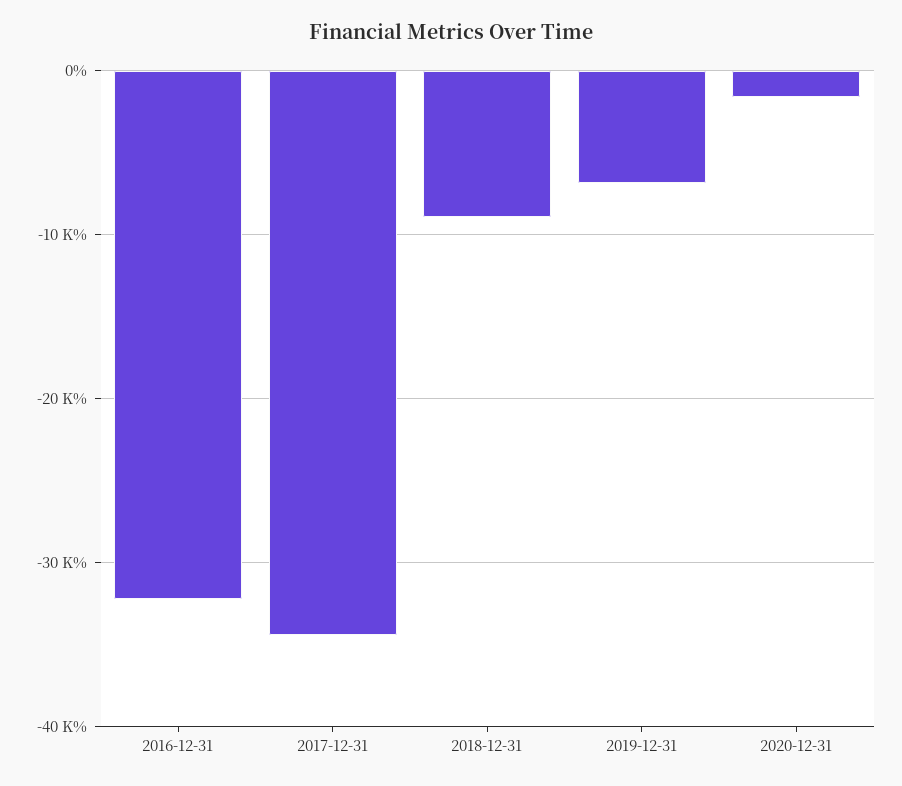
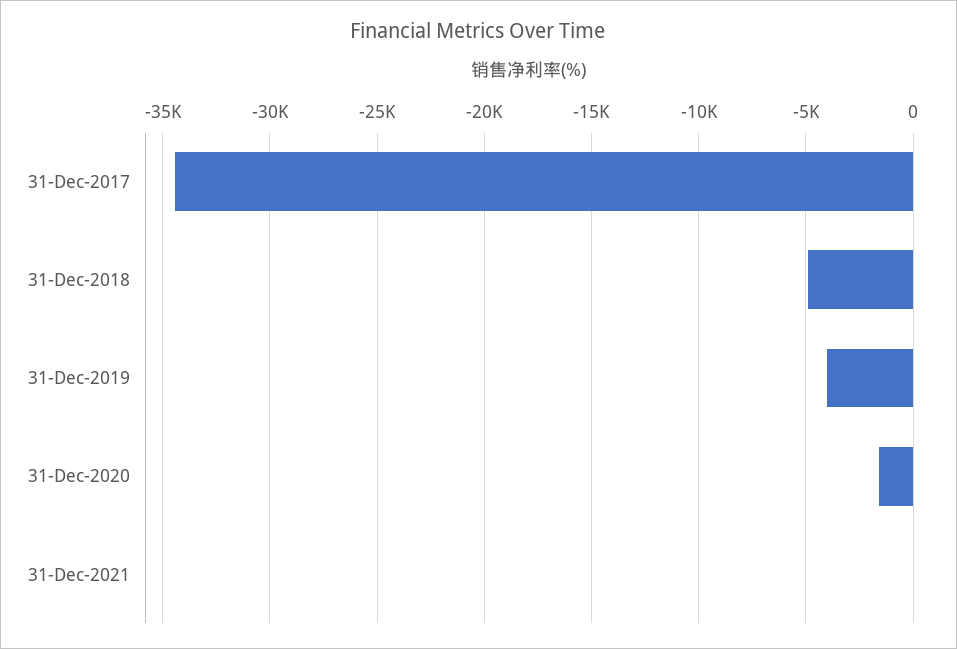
2016-12-31: -32000 -> none
2018-12-31: -9000 -> -5000
2019-12-31: -7000 -> -4000
31-Dec-2021: none -> 0

